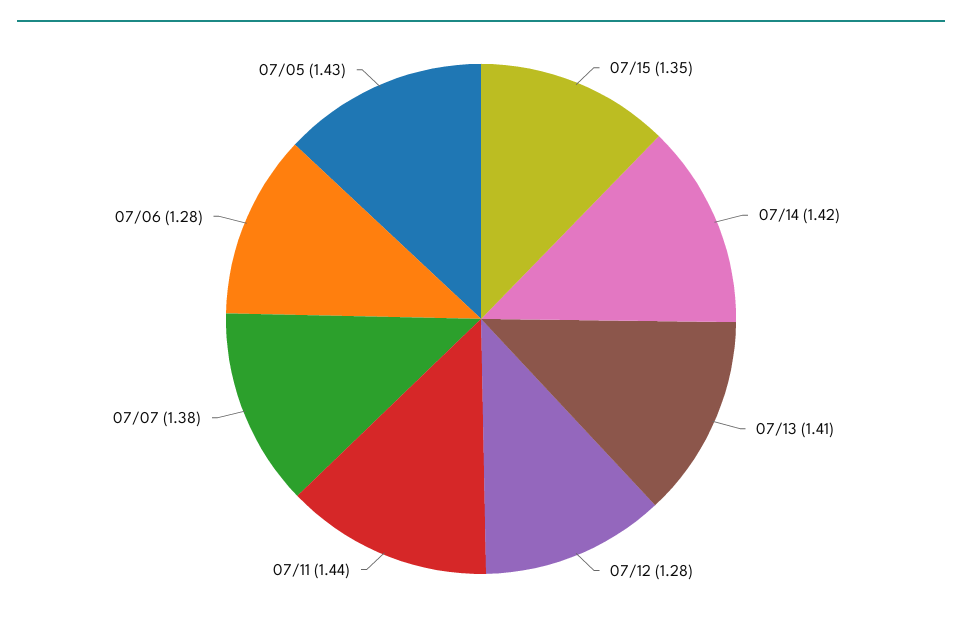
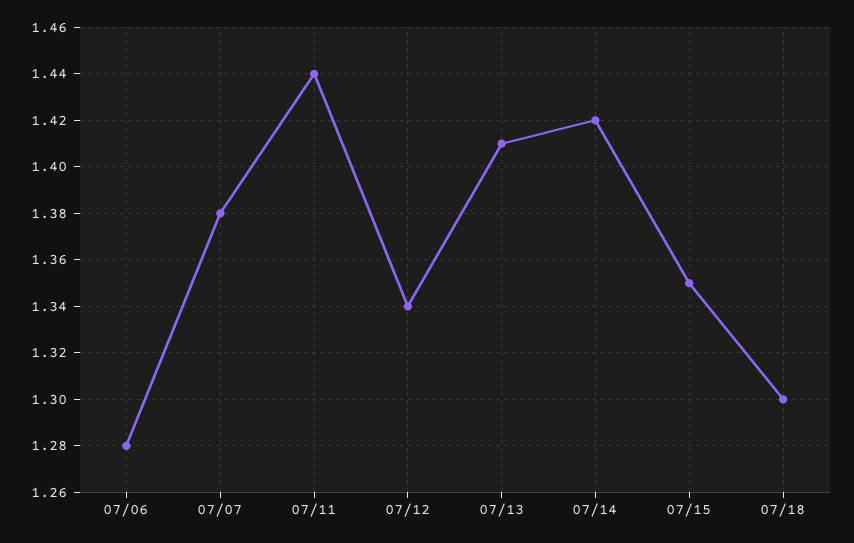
07/12: 1.28 -> 1.34
07/05: 1.43 -> none
07/18: none -> 1.3

